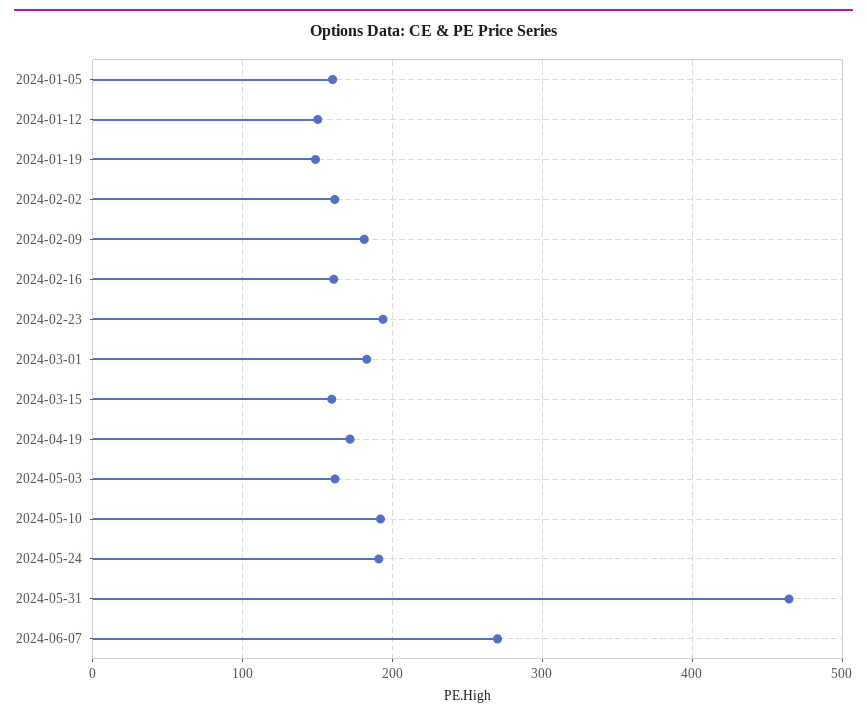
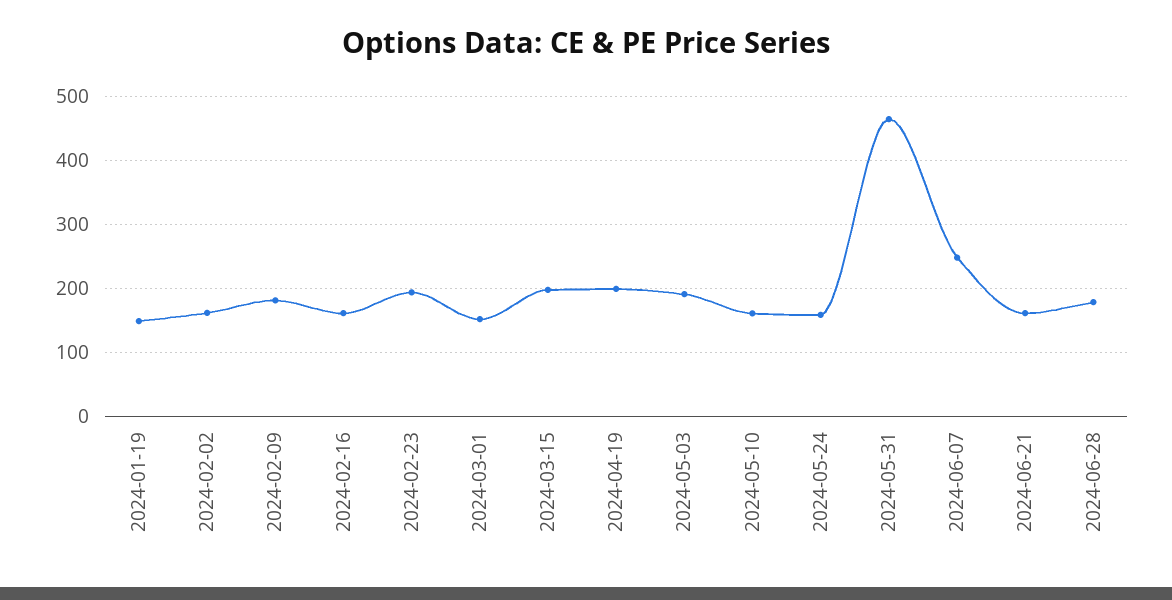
2024-01-05: 160 -> none
2024-01-12: 150 -> none
2024-03-01: 180 -> 150
2024-03-15: 160 -> 200
2024-04-19: 170 -> 200
2024-05-03: 160 -> 190
2024-05-10: 190 -> 160
2024-05-24: 190 -> 160
2024-06-07: 270 -> 250
2024-06-21: none -> 160
2024-06-28: none -> 180

